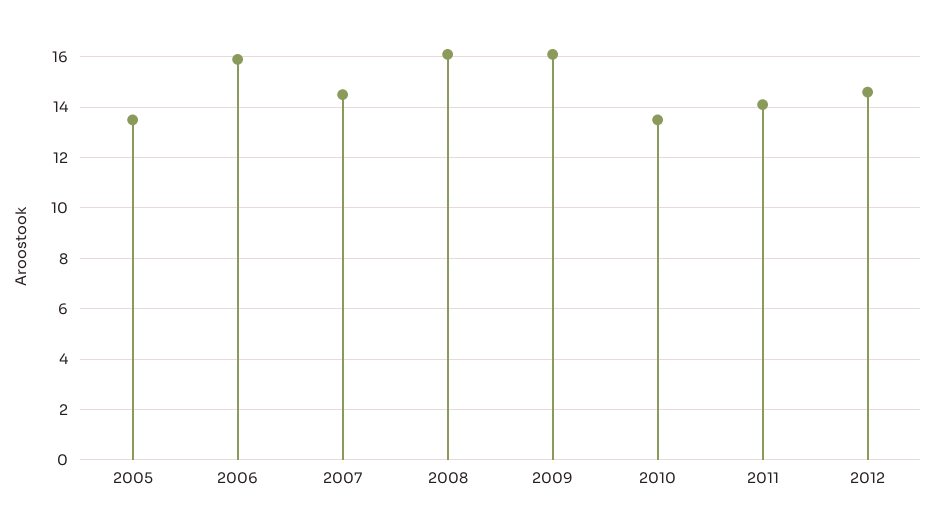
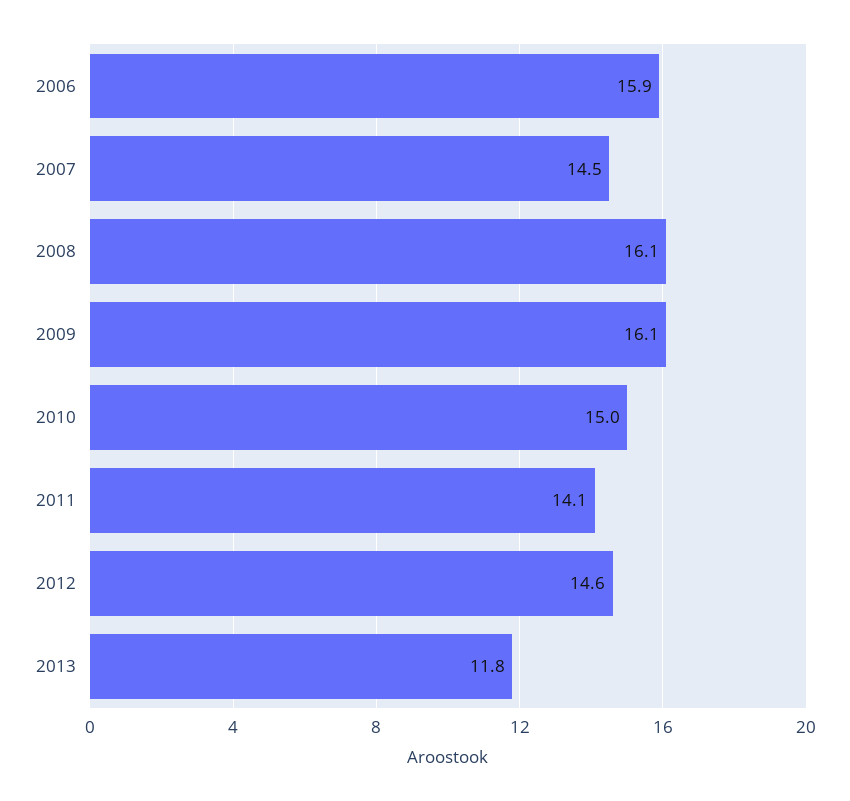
2005: 13.5 -> none
2010: 13.5 -> 15
2013: none -> 11.8

